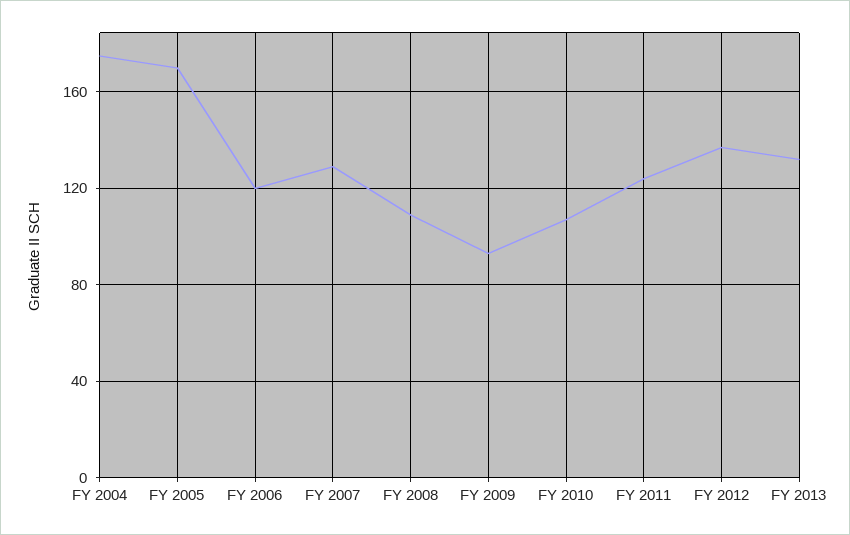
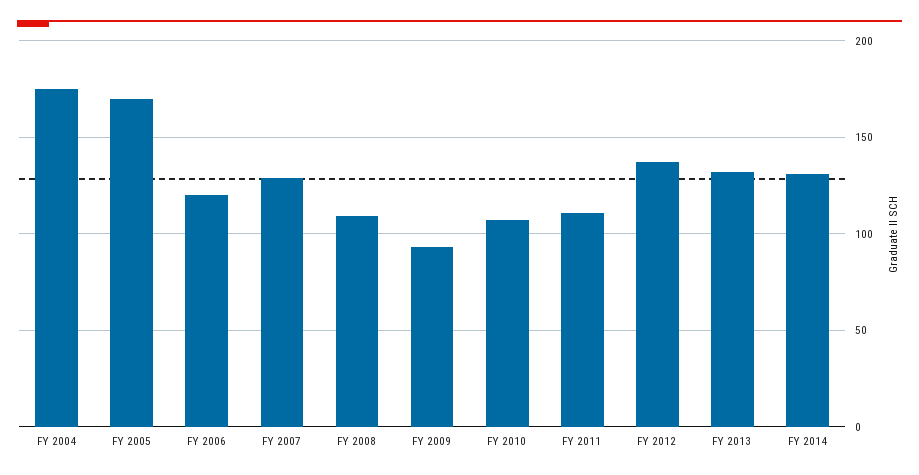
FY 2011: 125 -> 110
FY 2014: none -> 130

